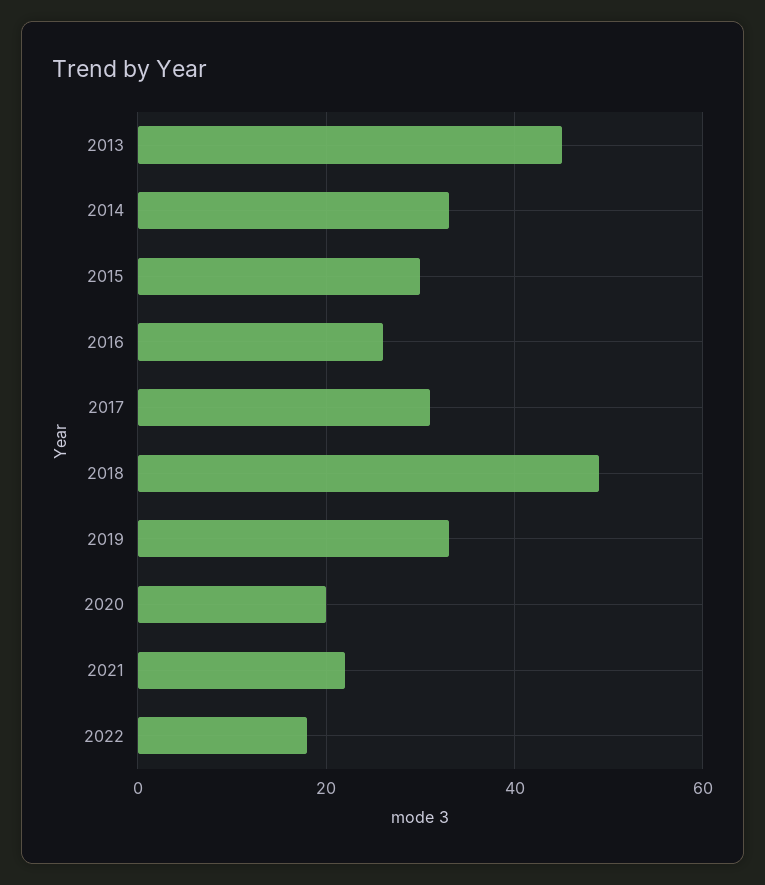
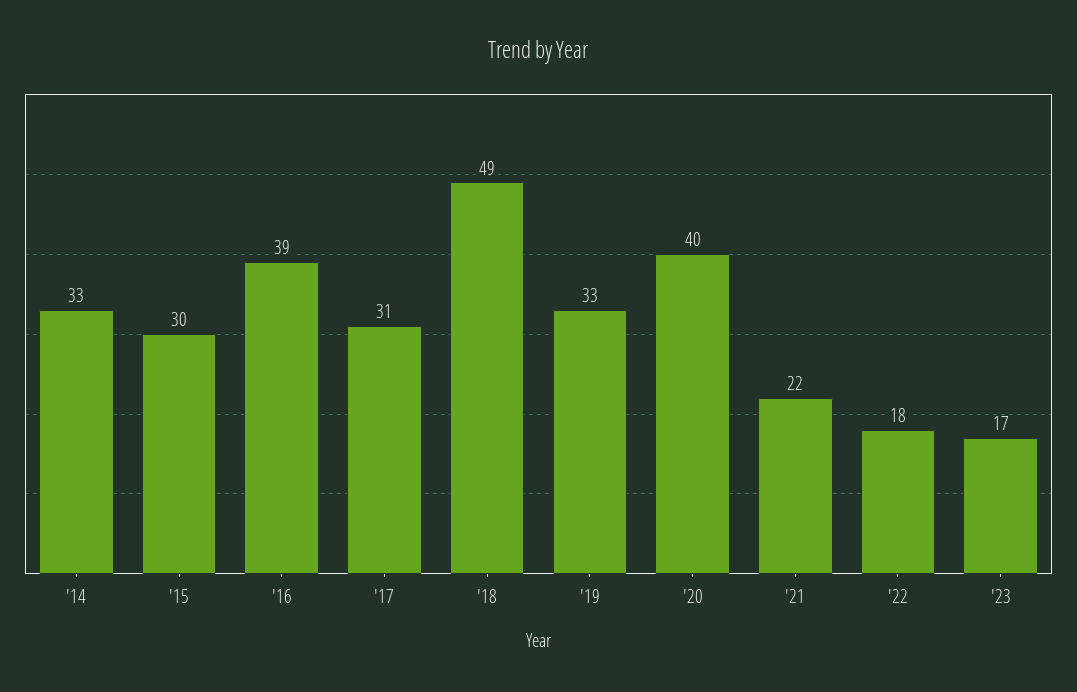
2013: 45 -> none
2016: 25 -> 39
2020: 20 -> 40
'23: none -> 17

